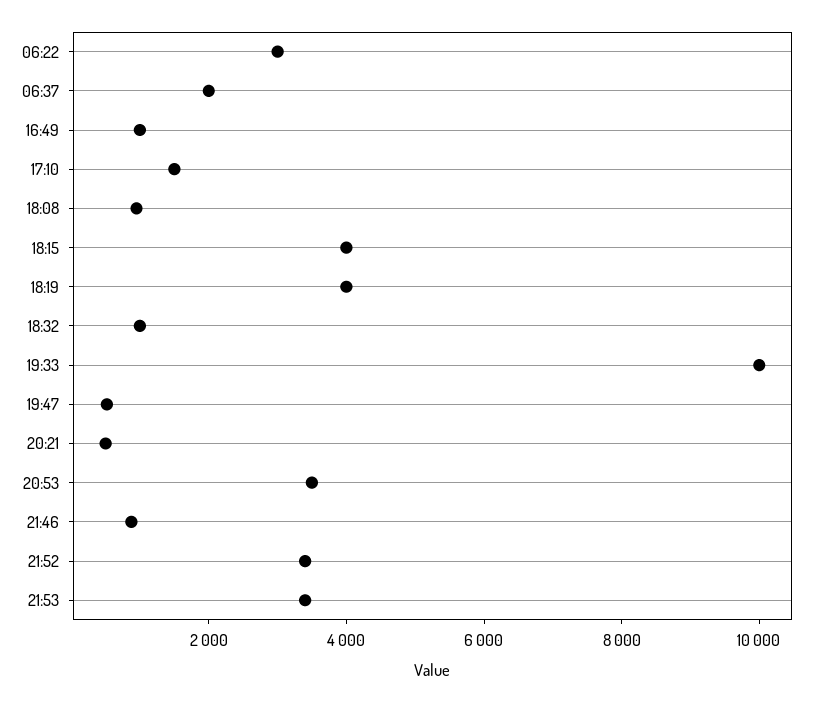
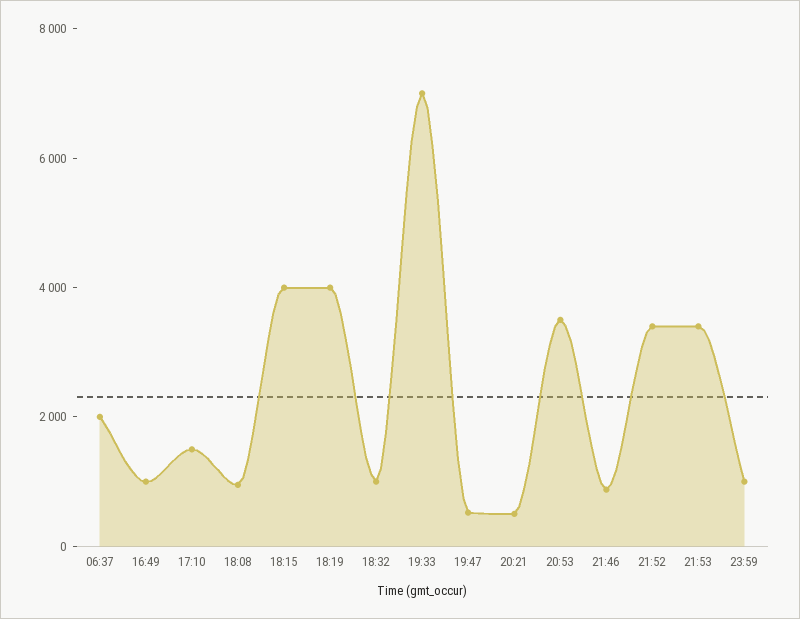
06:22: 3000 -> none
19:33: 10000 -> 7000
23:59: none -> 1000

